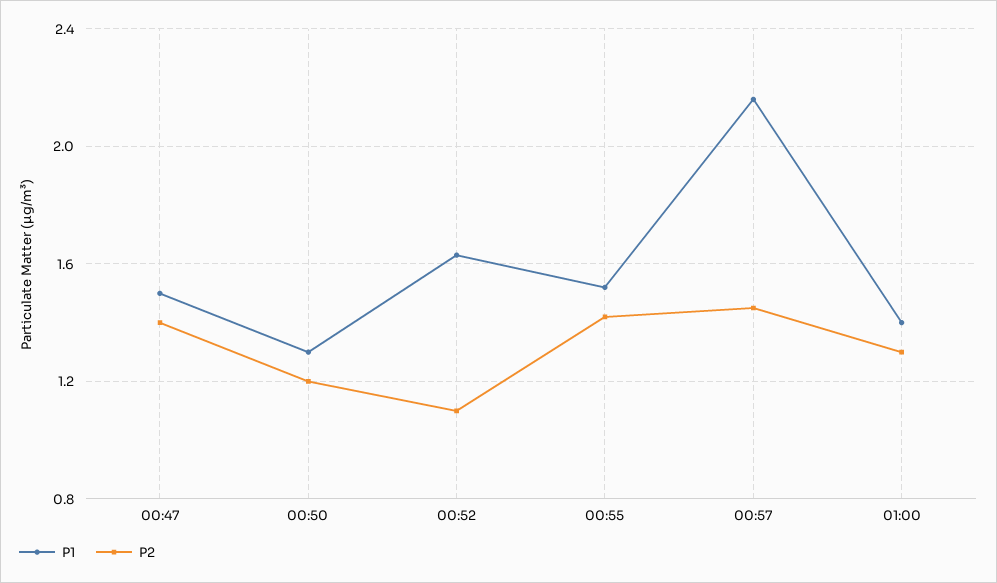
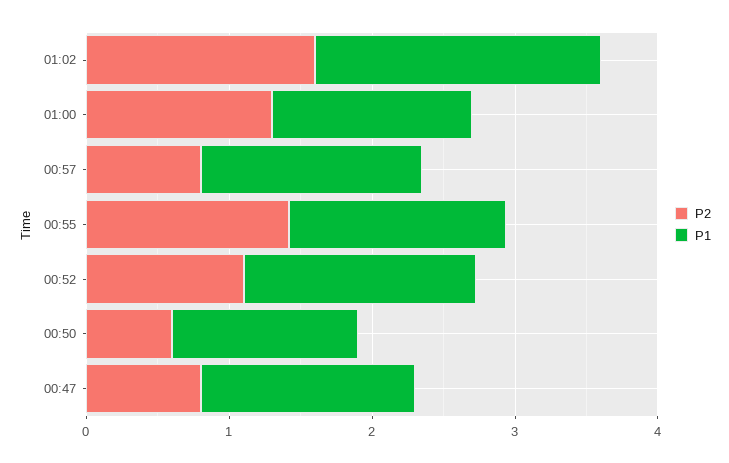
P2, 00:47: 1.4 -> 0.8
P2, 00:50: 1.2 -> 0.6
P1, 00:57: 2.15 -> 1.6
P2, 00:57: 1.45 -> 0.8
P2, 01:02: none -> 1.6
P1, 01:02: none -> 2

